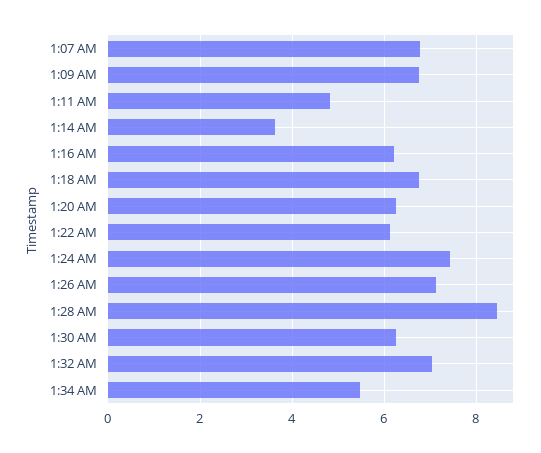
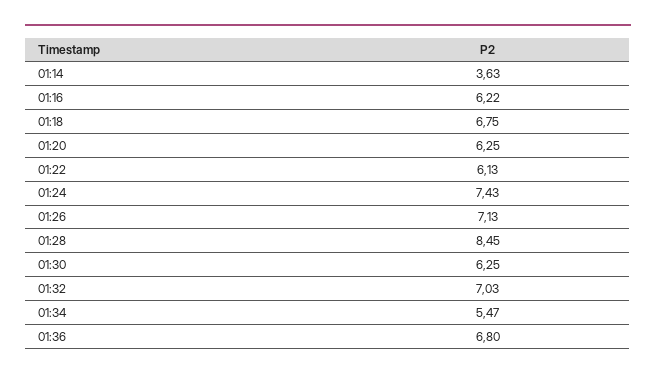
1:07 AM: 6.8 -> none
1:09 AM: 6.8 -> none
1:11 AM: 4.8 -> none
01:36: none -> 6.8

